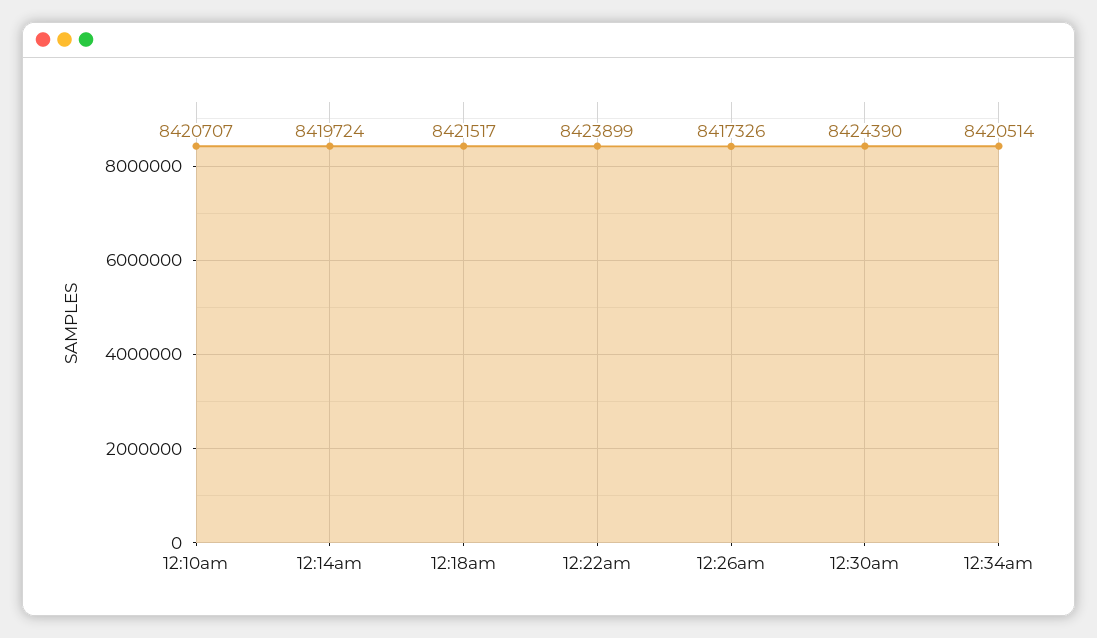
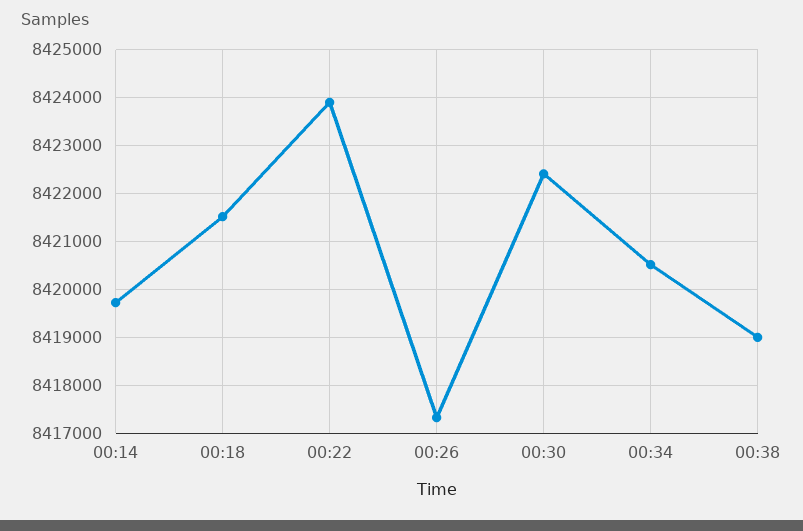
12:10am: 8420707 -> none
12:30am: 8424390 -> 8422400
00:38: none -> 8419000

